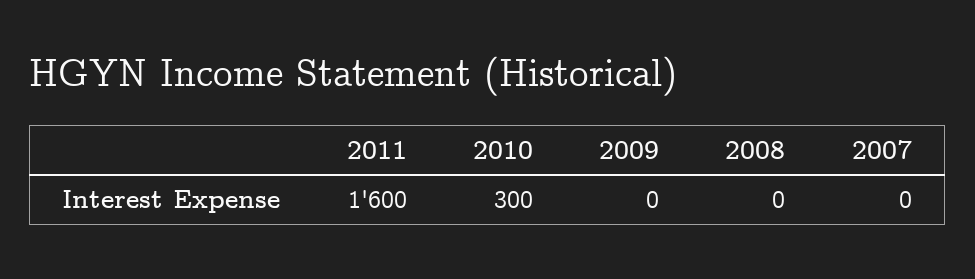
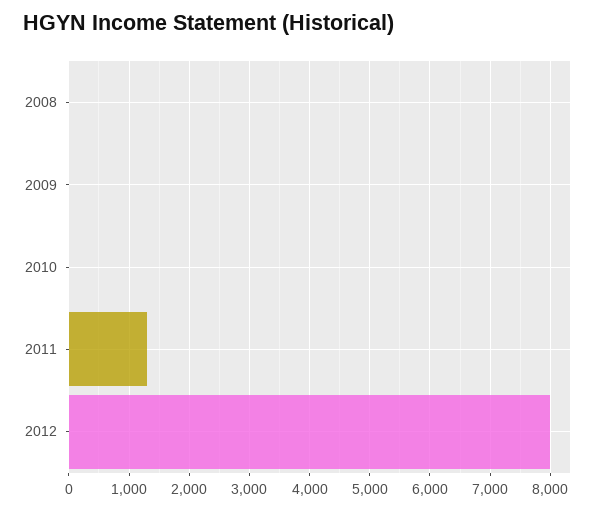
2011: 1600 -> 1300
2010: 300 -> 0
2007: 0 -> none
2012: none -> 8000

